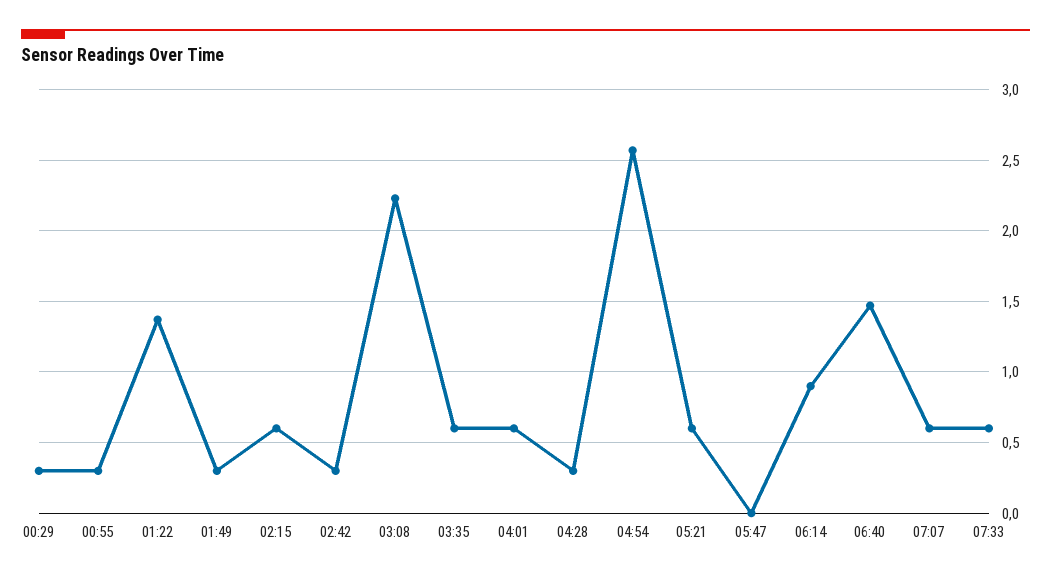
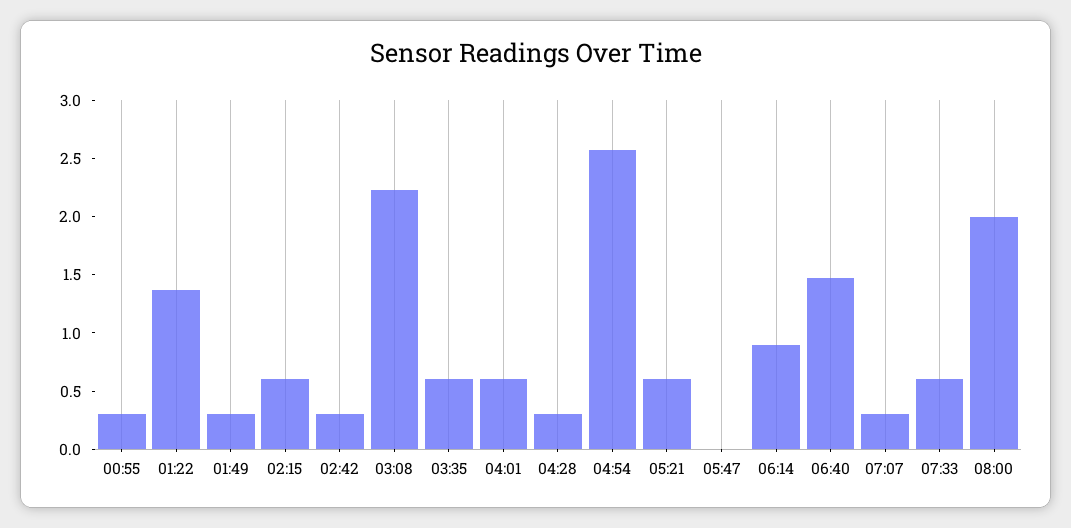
00:29: 0.3 -> none
07:07: 0.6 -> 0.3
08:00: none -> 2

